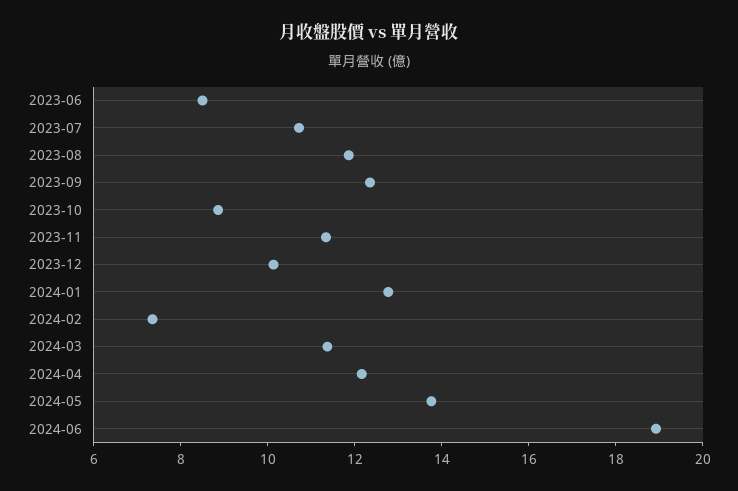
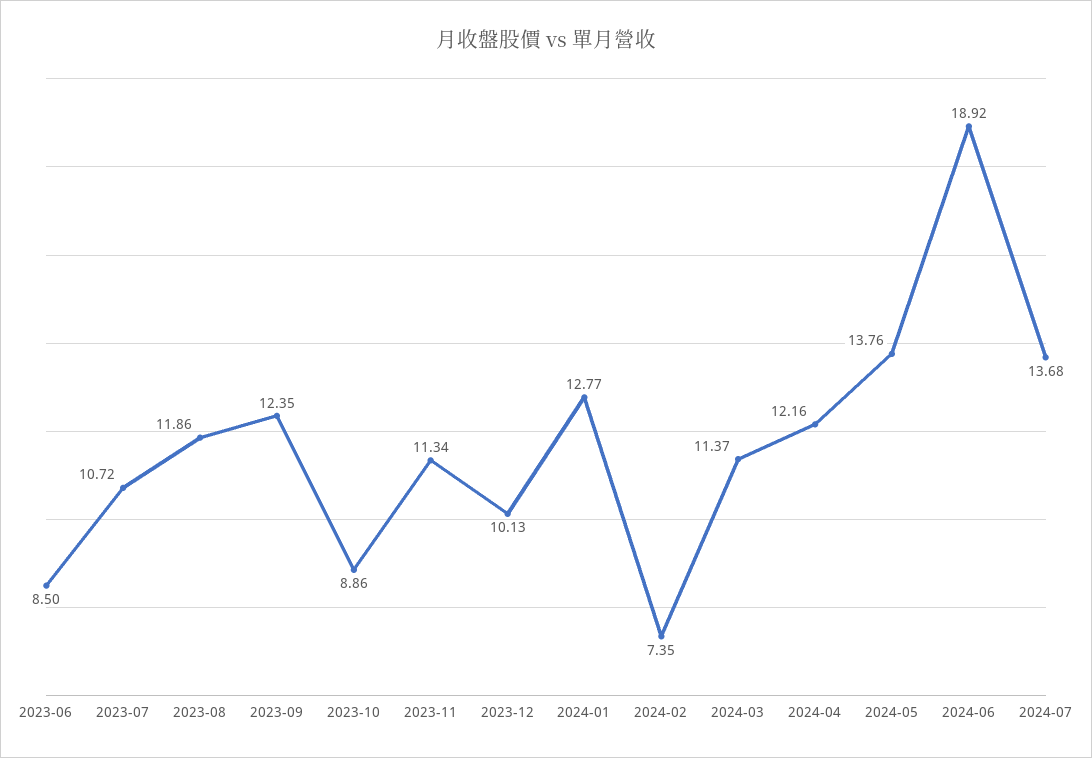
2024-07: none -> 13.68

